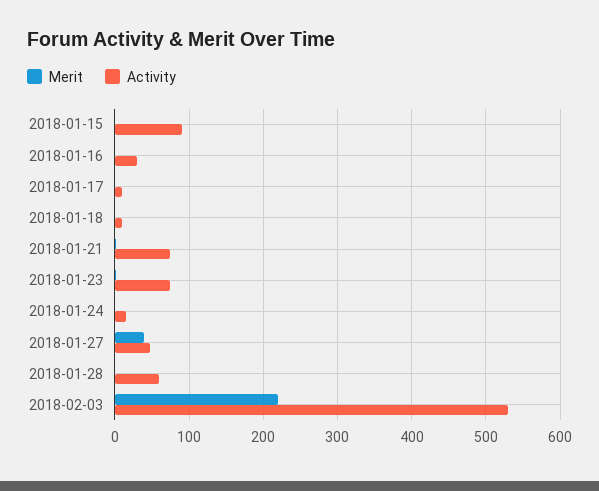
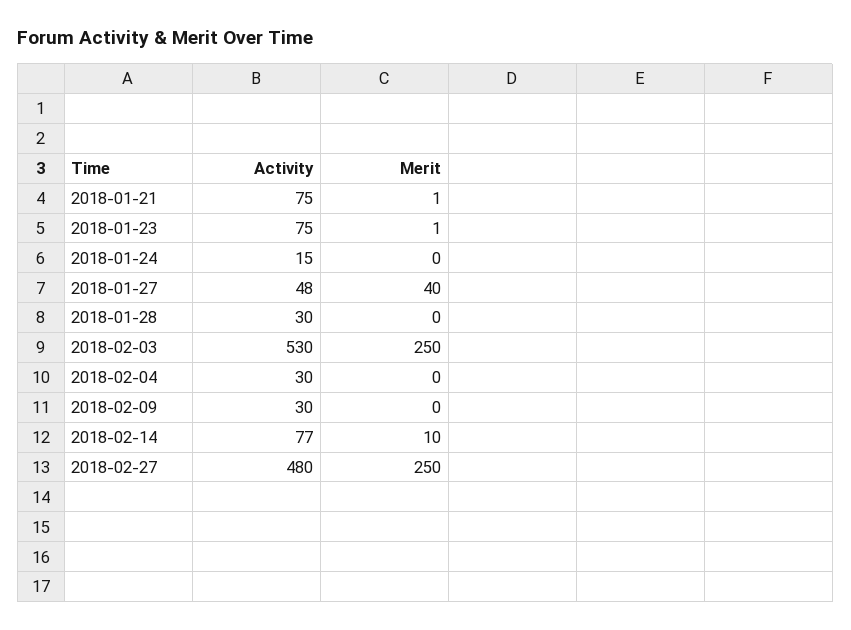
Merit, 2018-01-15: 0 -> none
Activity, 2018-01-15: 90 -> none
Merit, 2018-01-16: 0 -> none
Activity, 2018-01-16: 30 -> none
Merit, 2018-01-17: 0 -> none
Activity, 2018-01-17: 10 -> none
Merit, 2018-01-18: 0 -> none
Activity, 2018-01-18: 10 -> none
Activity, 2018-01-28: 60 -> 30
Merit, 2018-02-03: 220 -> 250
Activity, 2018-02-04: none -> 30
Merit, 2018-02-04: none -> 0
Activity, 2018-02-09: none -> 30
Merit, 2018-02-09: none -> 0
Activity, 2018-02-14: none -> 77
Merit, 2018-02-14: none -> 10
Activity, 2018-02-27: none -> 480
Merit, 2018-02-27: none -> 250

